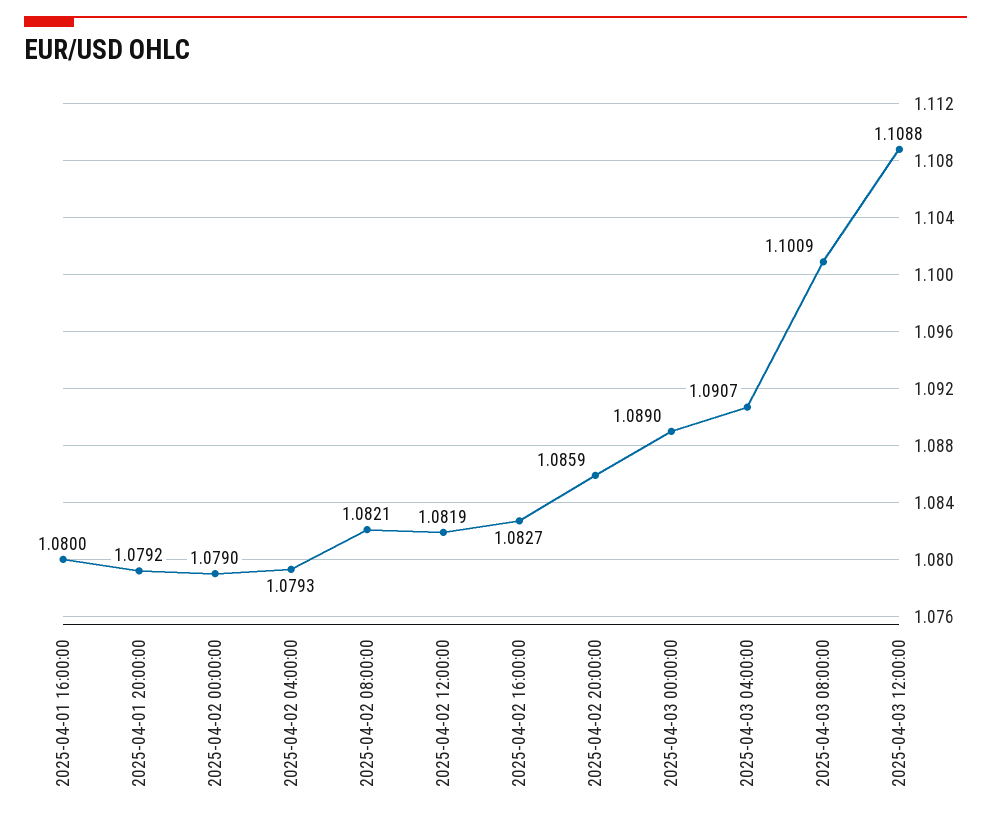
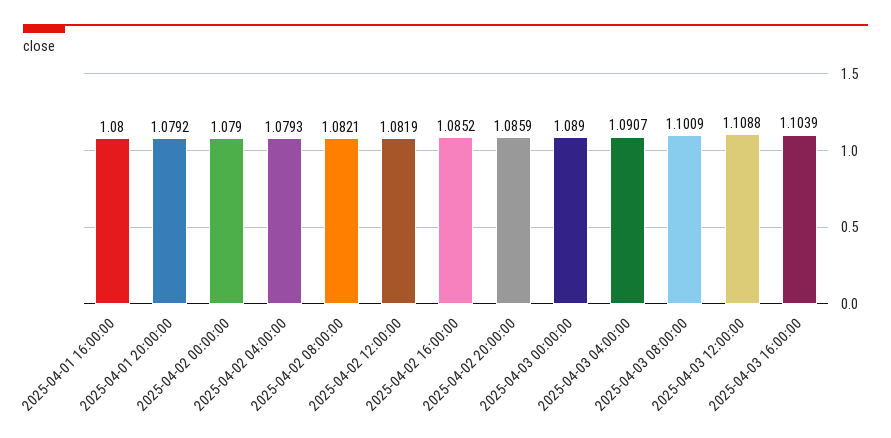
2025-04-02 16:00:00: 1.0827 -> 1.0852
2025-04-03 16:00:00: none -> 1.1039

